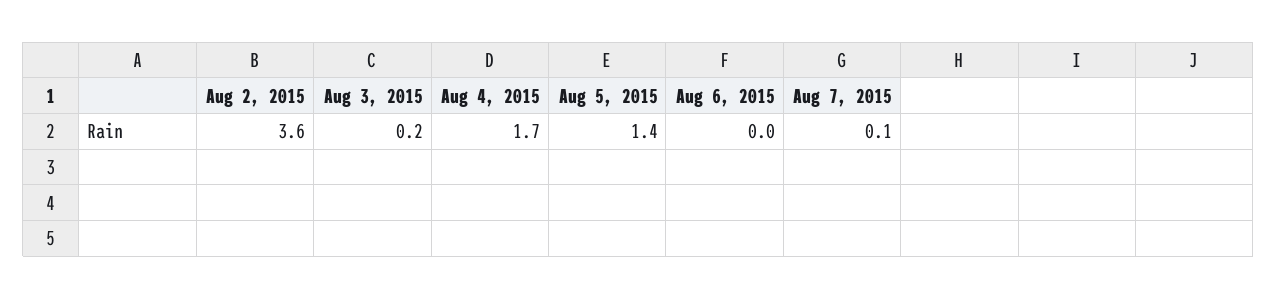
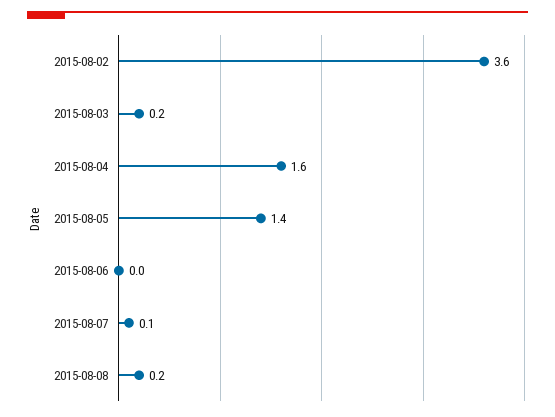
Aug 4, 2015: 1.7 -> 1.6
2015-08-08: none -> 0.2

